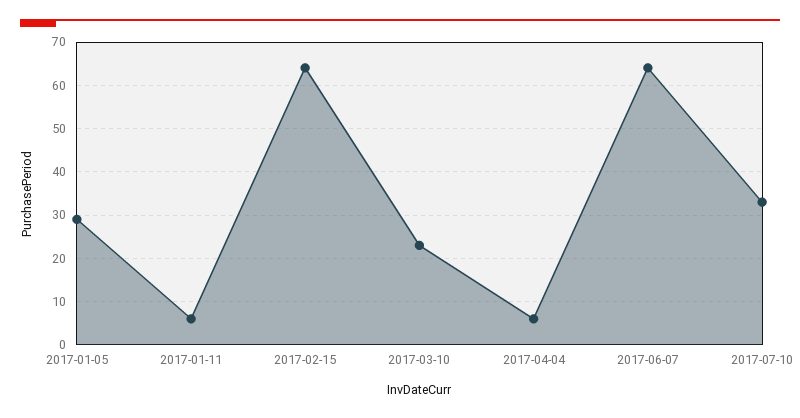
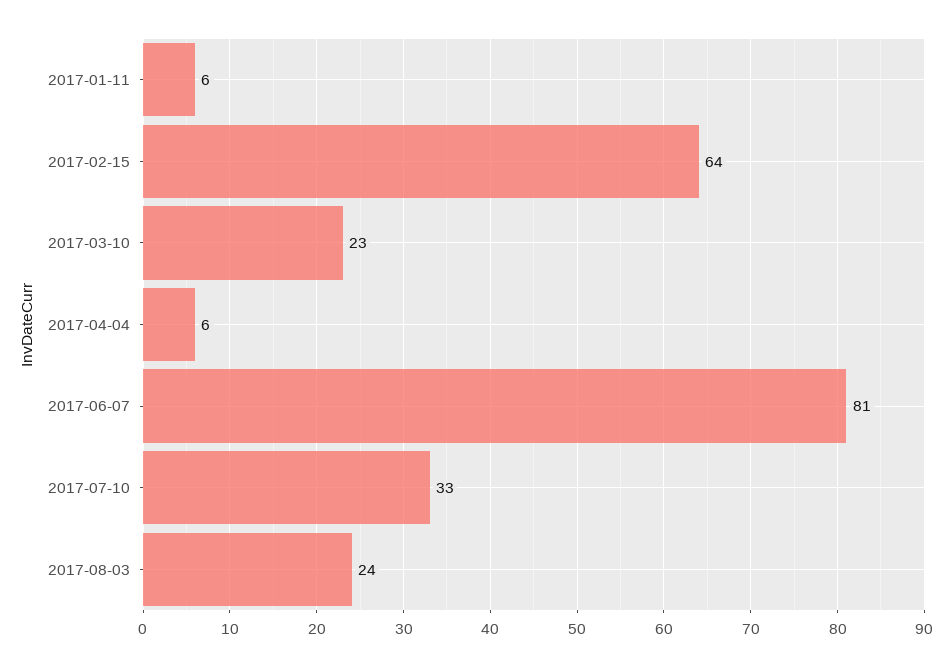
2017-01-05: 30 -> none
2017-06-07: 65 -> 81
2017-08-03: none -> 24

